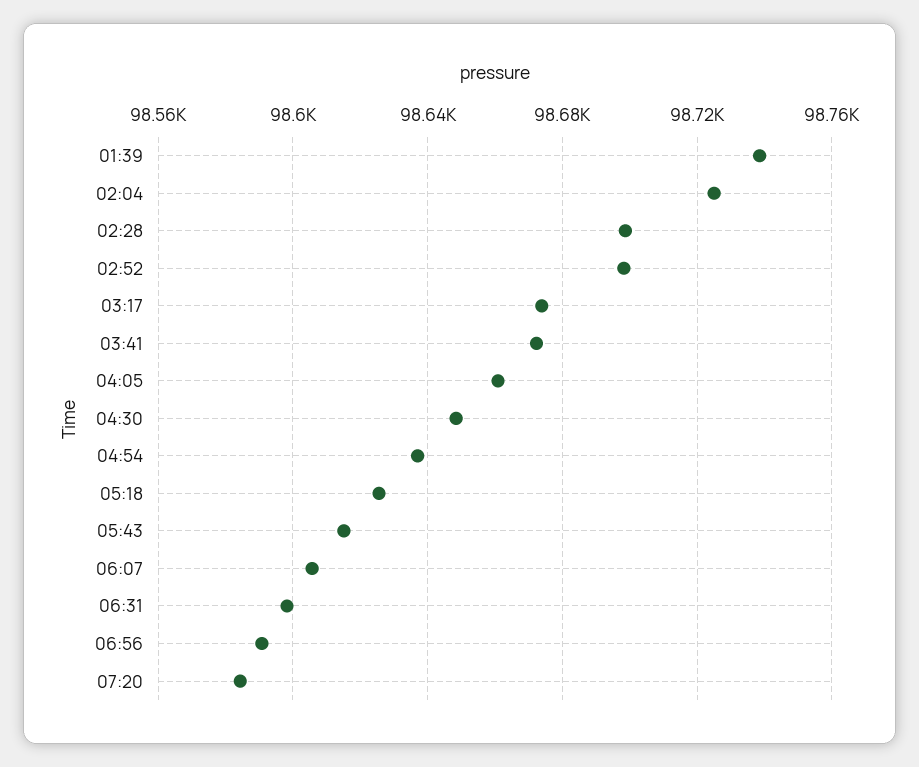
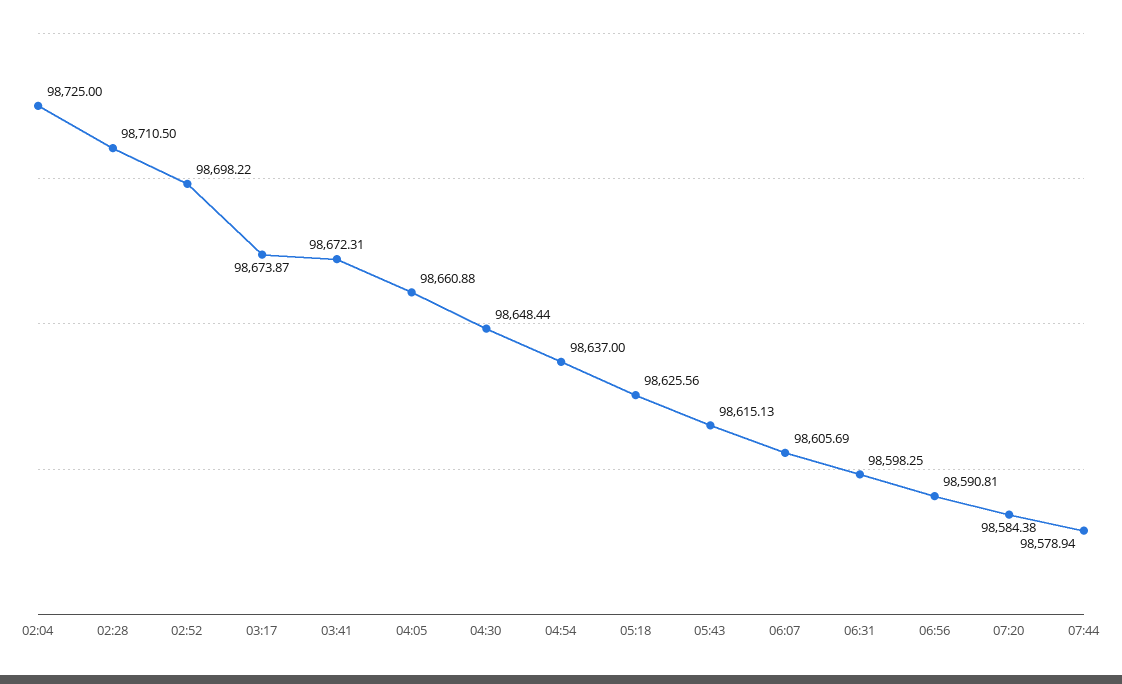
01:39: 98740 -> none
02:28: 98700 -> 98710.5
07:44: none -> 98578.94

